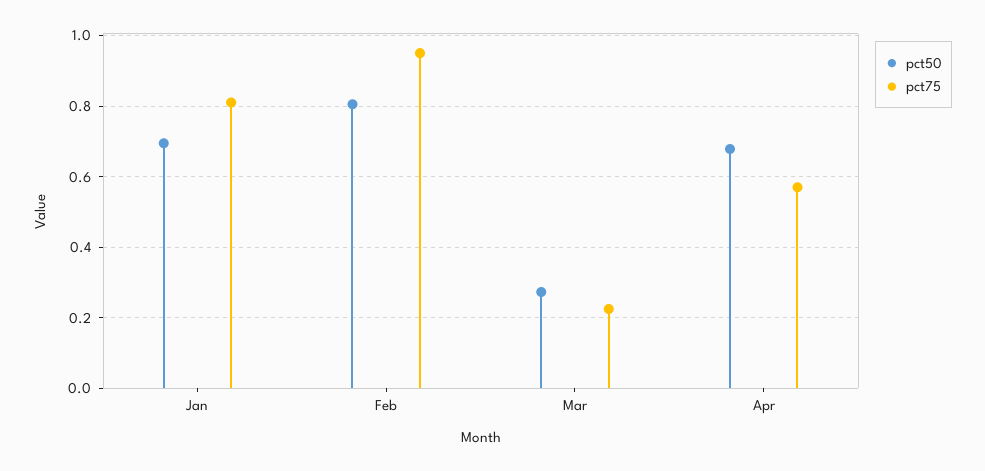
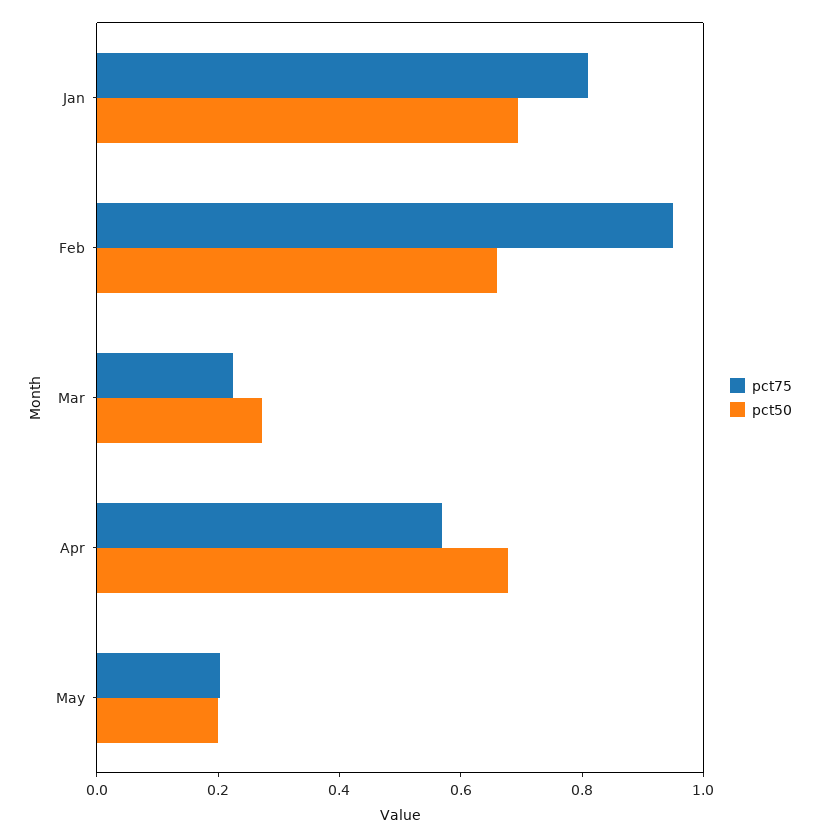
pct50, Feb: 0.8 -> 0.65
pct75, May: none -> 0.2
pct50, May: none -> 0.2

